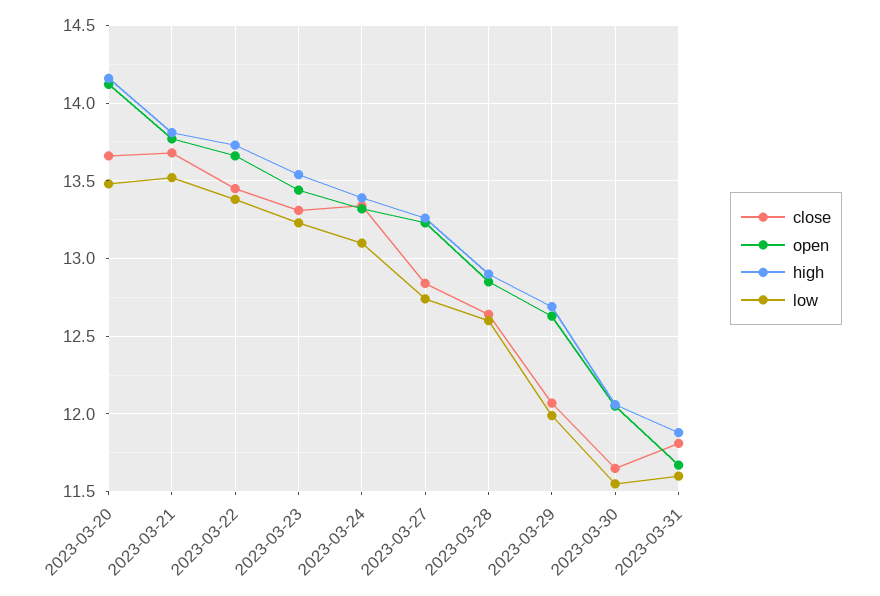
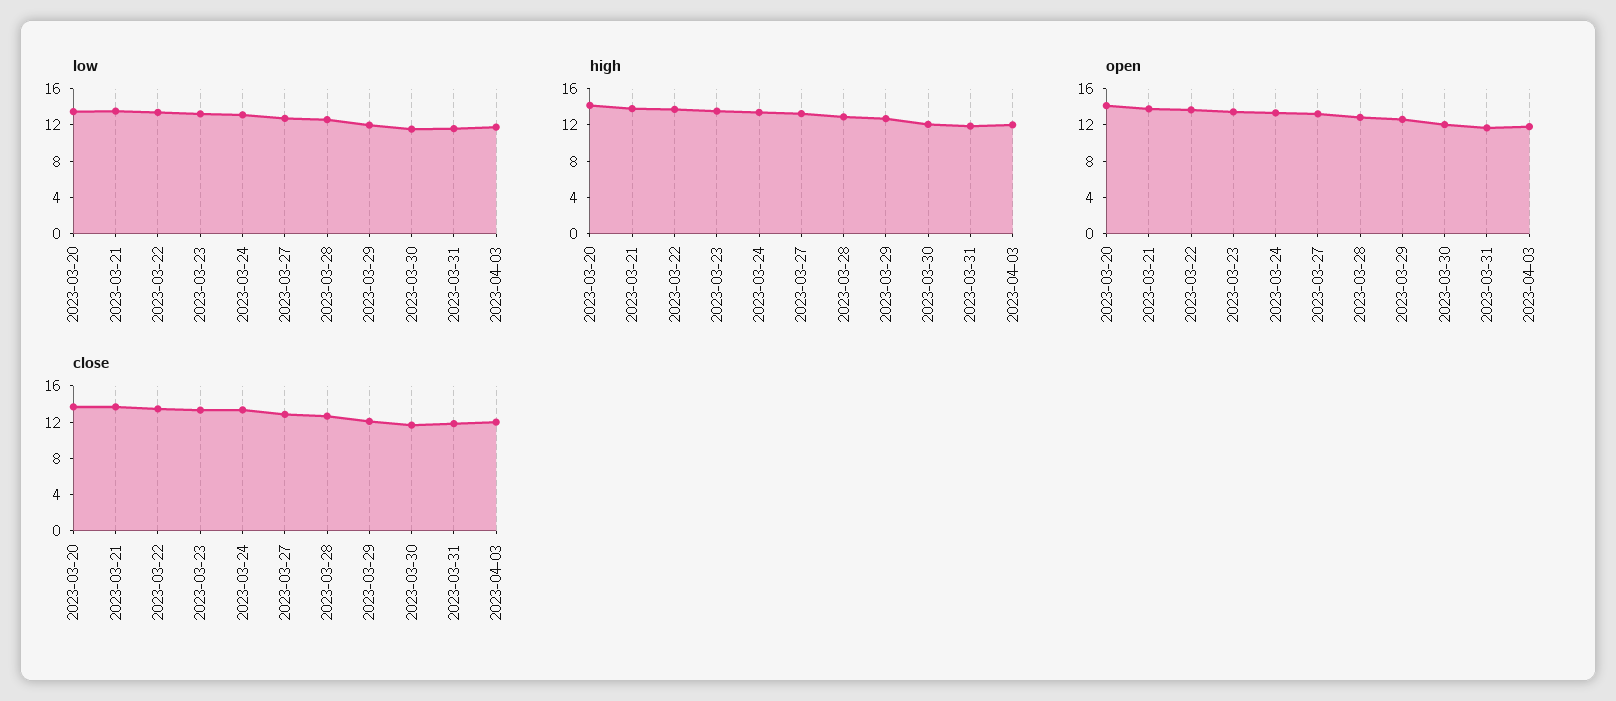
low, 2023-04-03: none -> 12
high, 2023-04-03: none -> 12
open, 2023-04-03: none -> 12
close, 2023-04-03: none -> 12

